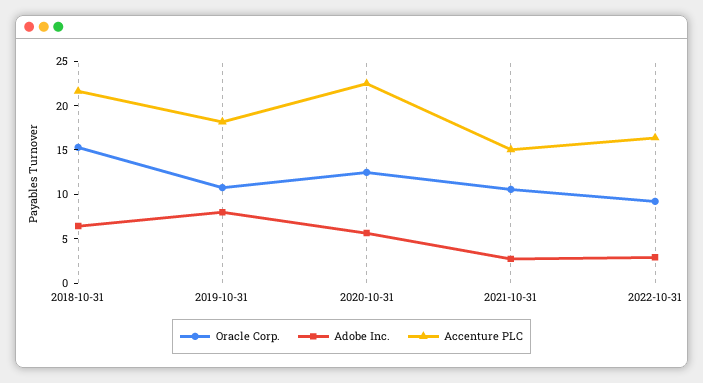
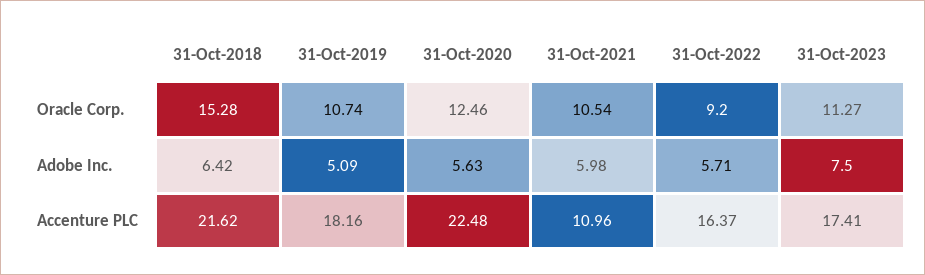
Adobe Inc., 2019-10-31: 8 -> 5.09
Adobe Inc., 2021-10-31: 3 -> 5.98
Accenture PLC, 2021-10-31: 15 -> 10.96
Adobe Inc., 2022-10-31: 3 -> 5.71
Oracle Corp., 31-Oct-2023: none -> 11.27
Adobe Inc., 31-Oct-2023: none -> 7.5
Accenture PLC, 31-Oct-2023: none -> 17.41

